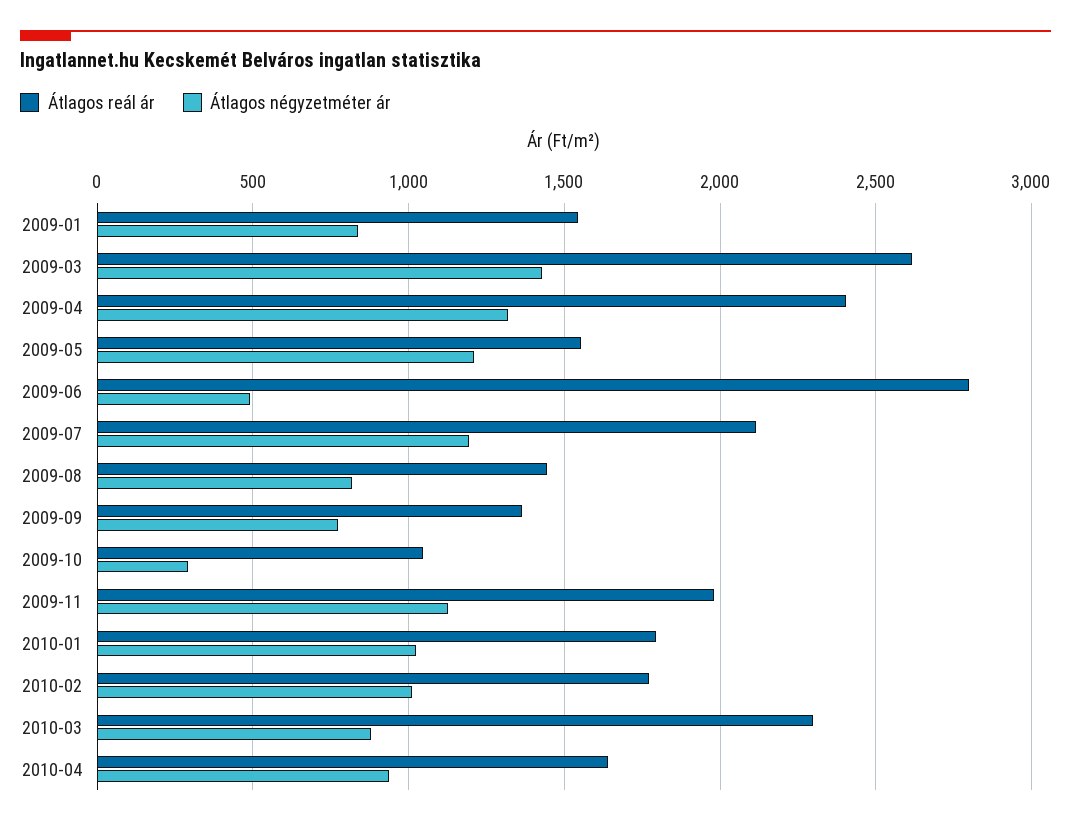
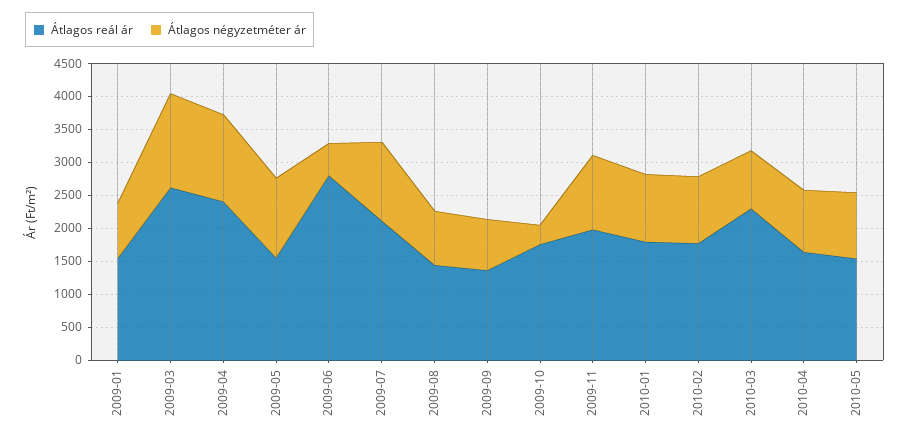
Átlagos reál ár, 2009-10: 1050 -> 1750
Átlagos reál ár, 2010-05: none -> 1500
Átlagos négyzetméter ár, 2010-05: none -> 1000

